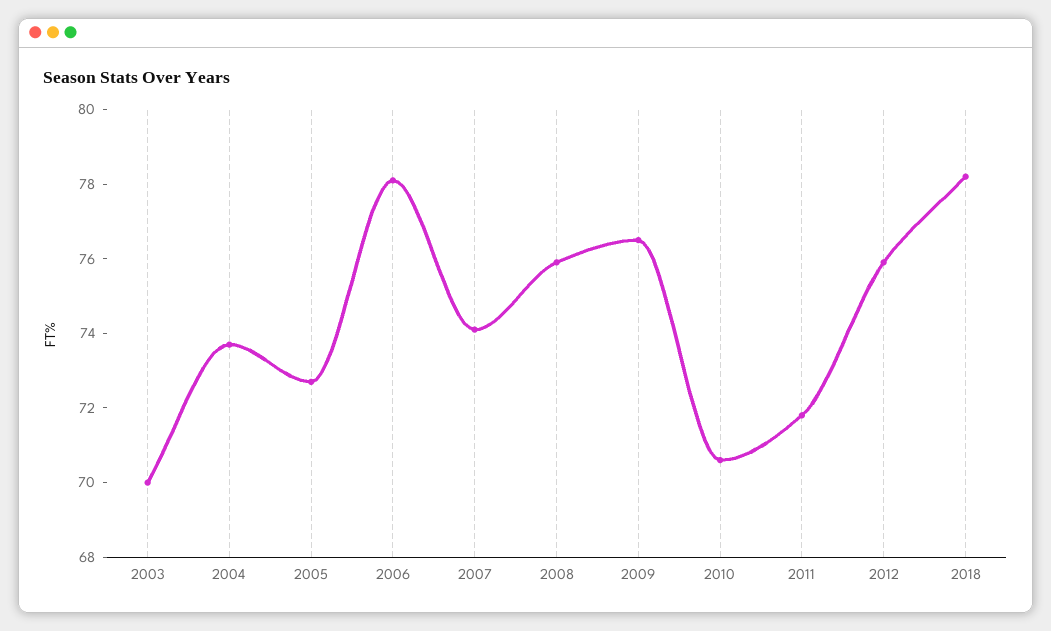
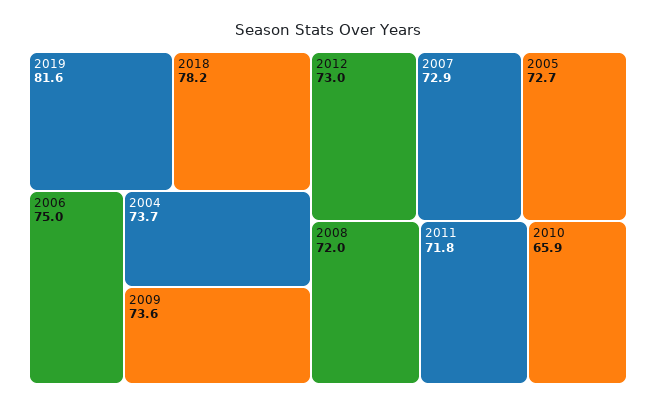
2003: 70 -> none
2006: 78 -> 75
2007: 74 -> 72.9
2008: 76 -> 72
2009: 76.5 -> 73.6
2010: 70.5 -> 65.9
2012: 76 -> 73
2019: none -> 81.6

